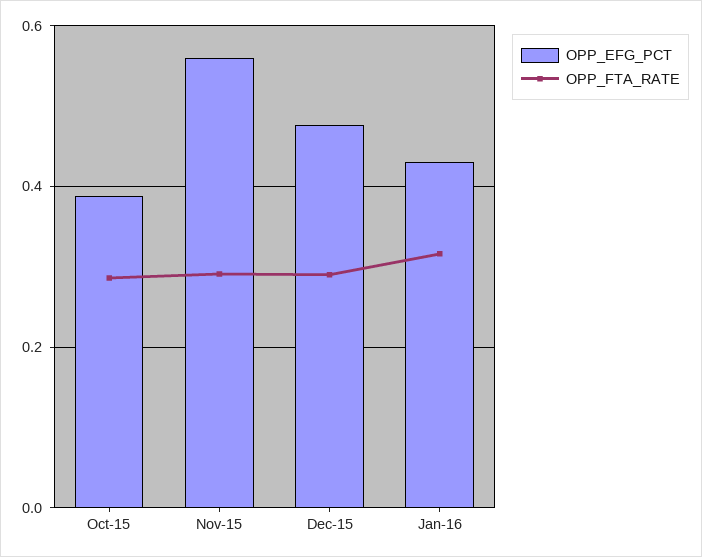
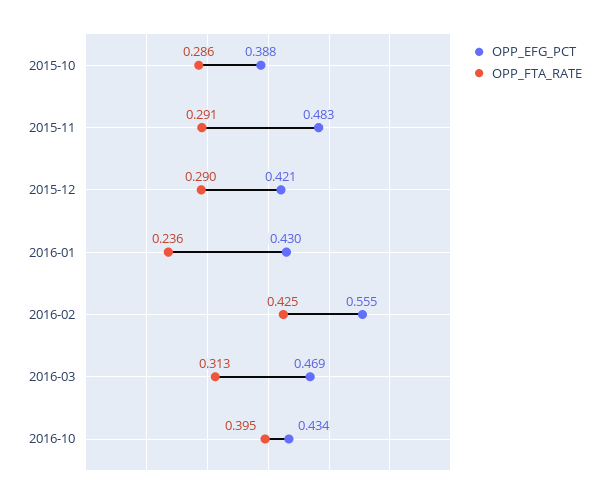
OPP_EFG_PCT, Nov-15: 0.56 -> 0.483
OPP_EFG_PCT, Dec-15: 0.48 -> 0.421
OPP_FTA_RATE, Jan-16: 0.32 -> 0.236
OPP_EFG_PCT, 2016-02: none -> 0.555
OPP_FTA_RATE, 2016-02: none -> 0.425
OPP_EFG_PCT, 2016-03: none -> 0.469
OPP_FTA_RATE, 2016-03: none -> 0.313
OPP_EFG_PCT, 2016-10: none -> 0.434
OPP_FTA_RATE, 2016-10: none -> 0.395

